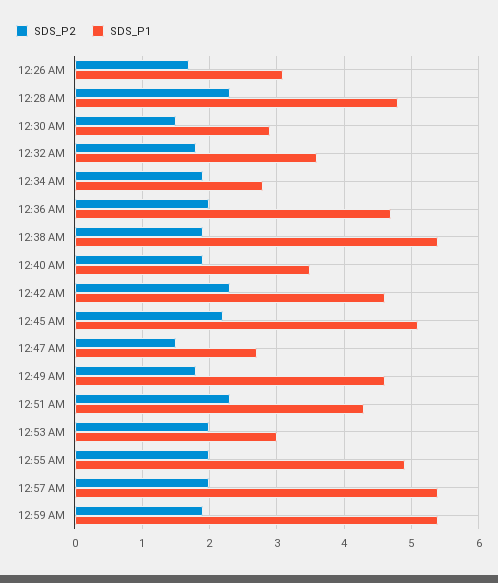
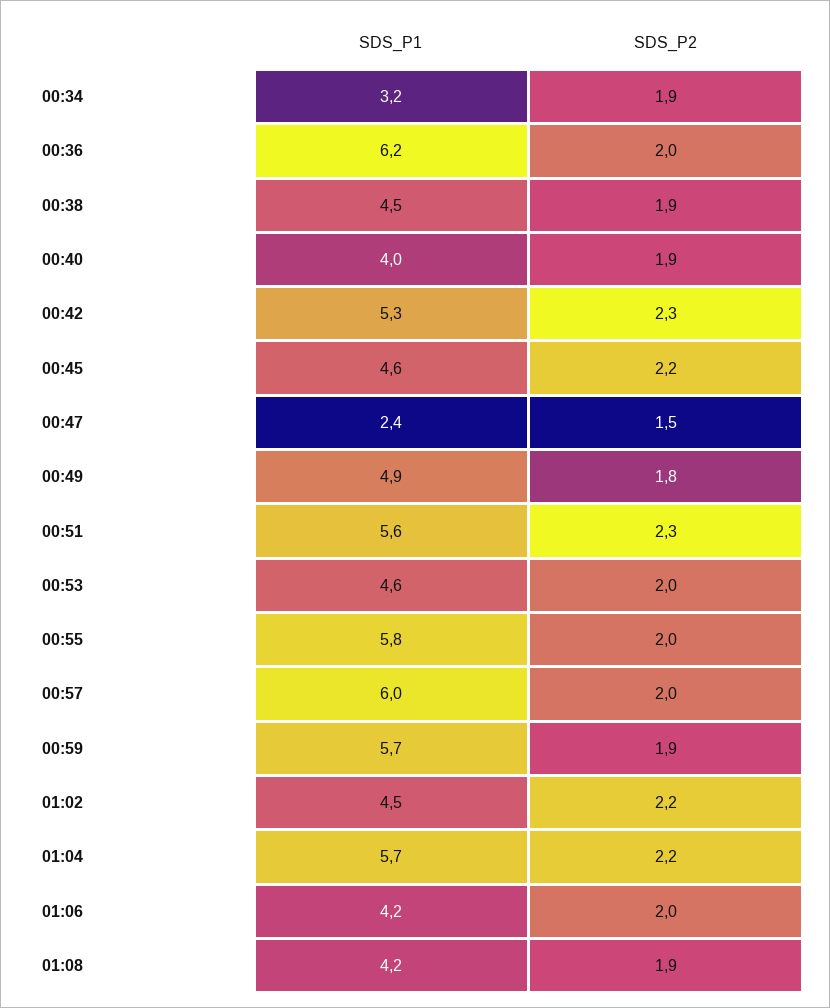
SDS_P2, 12:26 AM: 1.7 -> none
SDS_P1, 12:26 AM: 3.1 -> none
SDS_P2, 12:28 AM: 2.3 -> none
SDS_P1, 12:28 AM: 4.8 -> none
SDS_P2, 12:30 AM: 1.5 -> none
SDS_P1, 12:30 AM: 2.9 -> none
SDS_P2, 12:32 AM: 1.8 -> none
SDS_P1, 12:32 AM: 3.6 -> none
SDS_P1, 12:34 AM: 2.8 -> 3.2
SDS_P1, 12:36 AM: 4.7 -> 6.2
SDS_P1, 12:38 AM: 5.4 -> 4.5
SDS_P1, 12:40 AM: 3.5 -> 4
SDS_P1, 12:42 AM: 4.6 -> 5.3
SDS_P1, 12:45 AM: 5.1 -> 4.6
SDS_P1, 12:47 AM: 2.7 -> 2.4
SDS_P1, 12:49 AM: 4.6 -> 4.9
SDS_P1, 12:51 AM: 4.3 -> 5.6
SDS_P1, 12:53 AM: 3 -> 4.6
SDS_P1, 12:55 AM: 4.9 -> 5.8
SDS_P1, 12:57 AM: 5.4 -> 6
SDS_P1, 12:59 AM: 5.4 -> 5.7
SDS_P1, 01:02: none -> 4.5
SDS_P2, 01:02: none -> 2.2
SDS_P1, 01:04: none -> 5.7
SDS_P2, 01:04: none -> 2.2
SDS_P1, 01:06: none -> 4.2
SDS_P2, 01:06: none -> 2
SDS_P1, 01:08: none -> 4.2
SDS_P2, 01:08: none -> 1.9

